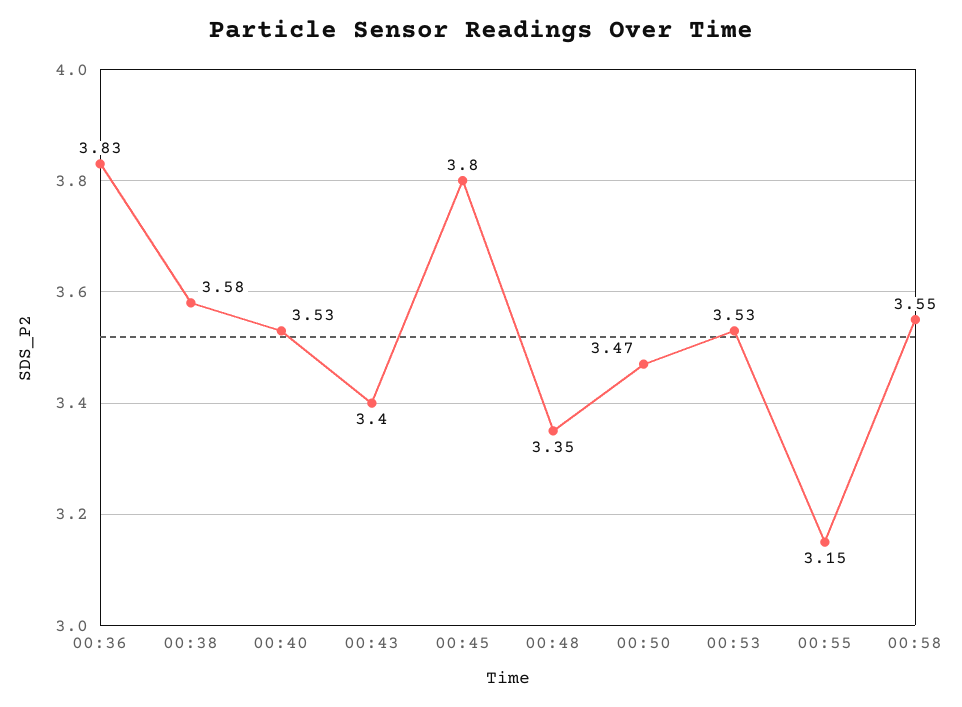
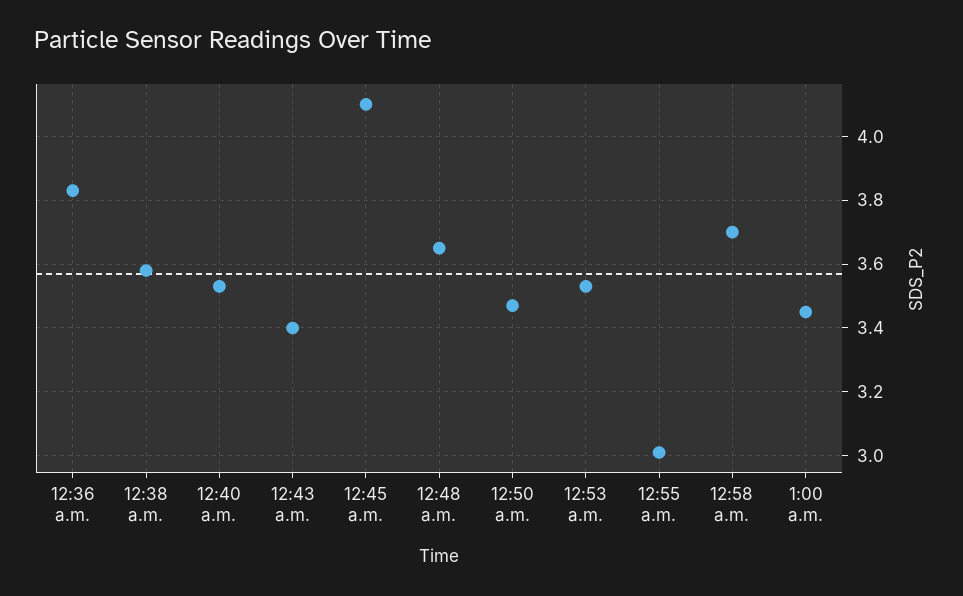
00:45: 3.8 -> 4.1
00:48: 3.35 -> 3.65
00:55: 3.15 -> 3
00:58: 3.55 -> 3.7
1:00 a.m.: none -> 3.45

